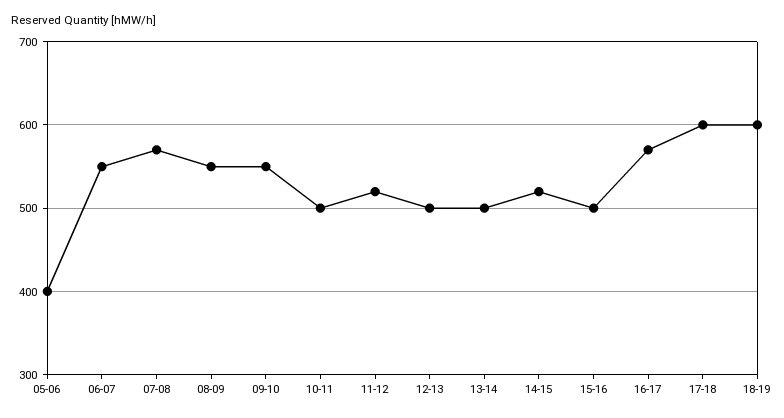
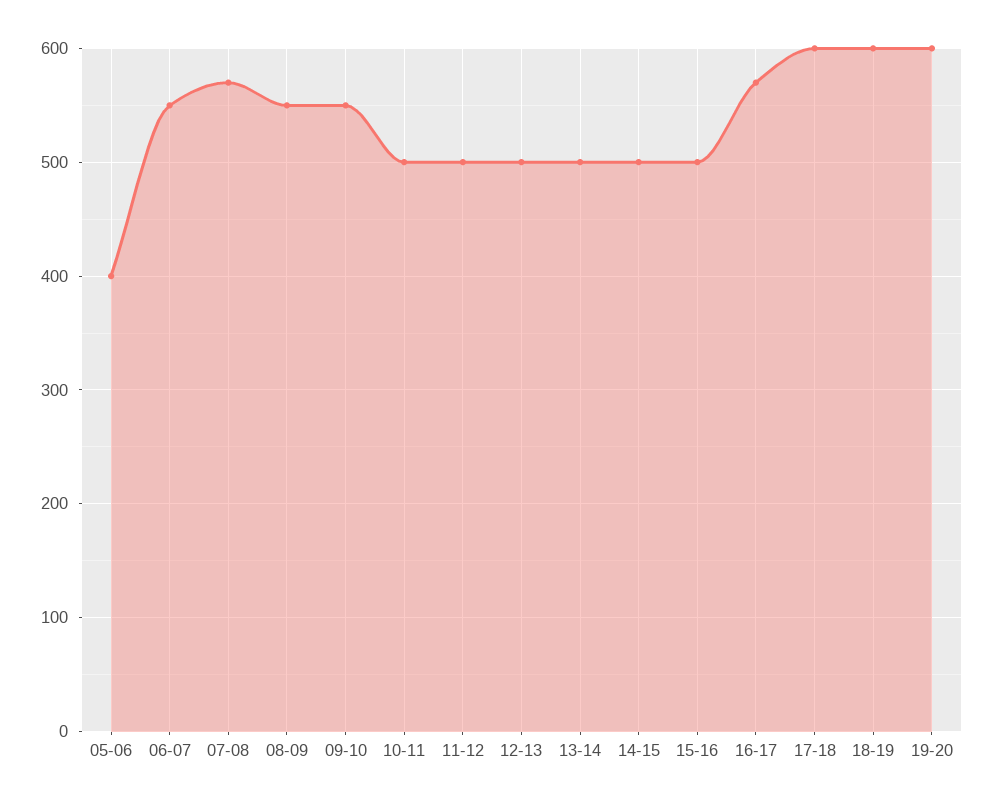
11-12: 520 -> 500
14-15: 520 -> 500
19-20: none -> 600

